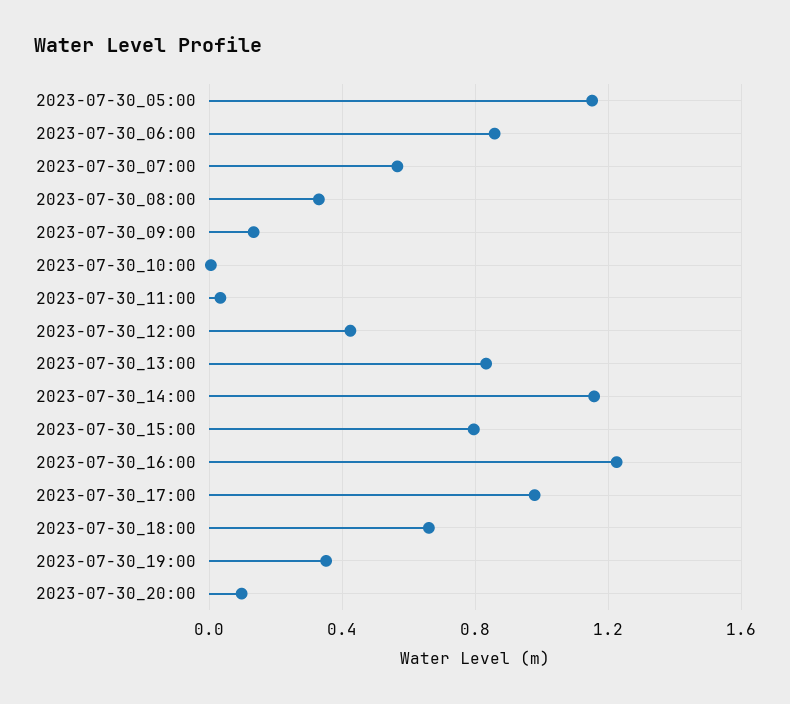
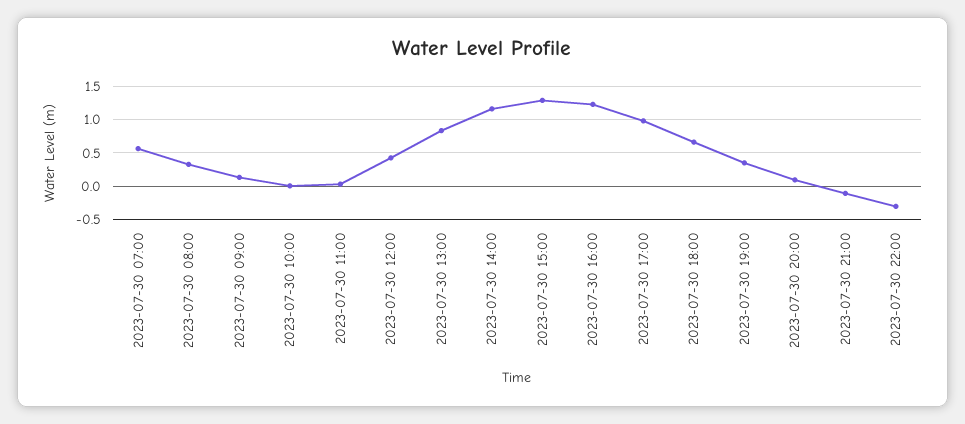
2023-07-30_05:00: 1.15 -> none
2023-07-30_06:00: 0.85 -> none
2023-07-30_15:00: 0.8 -> 1.3
2023-07-30 21:00: none -> -0.1
2023-07-30 22:00: none -> -0.3

